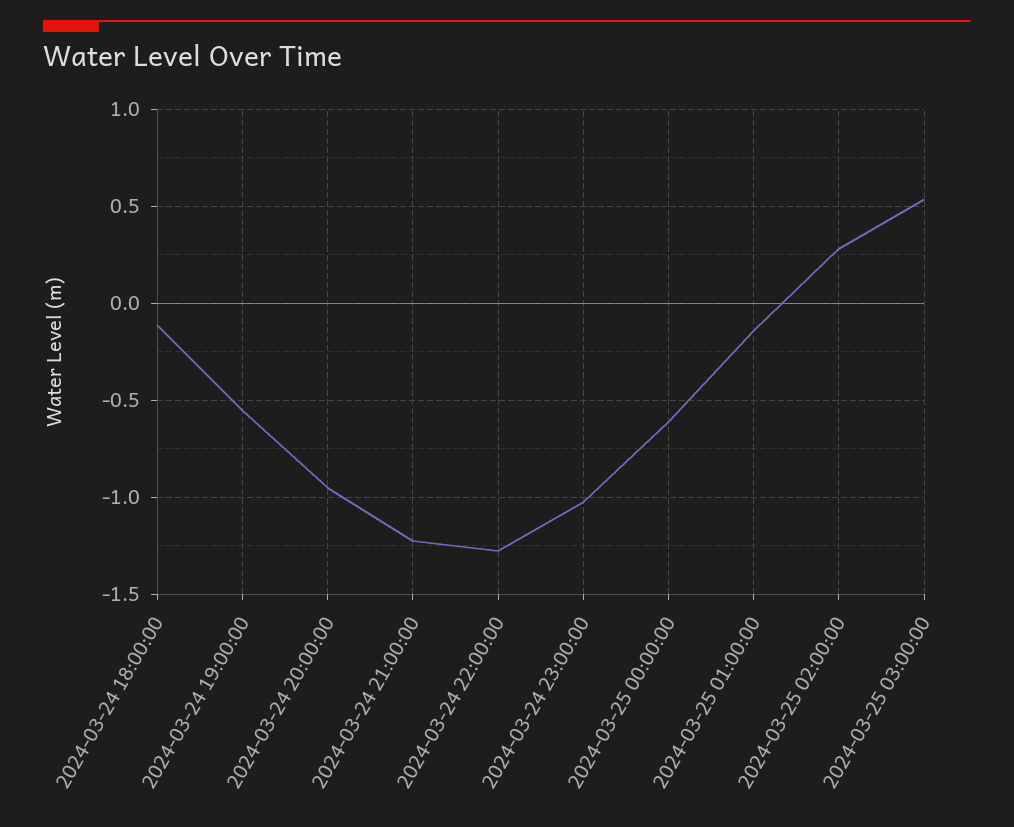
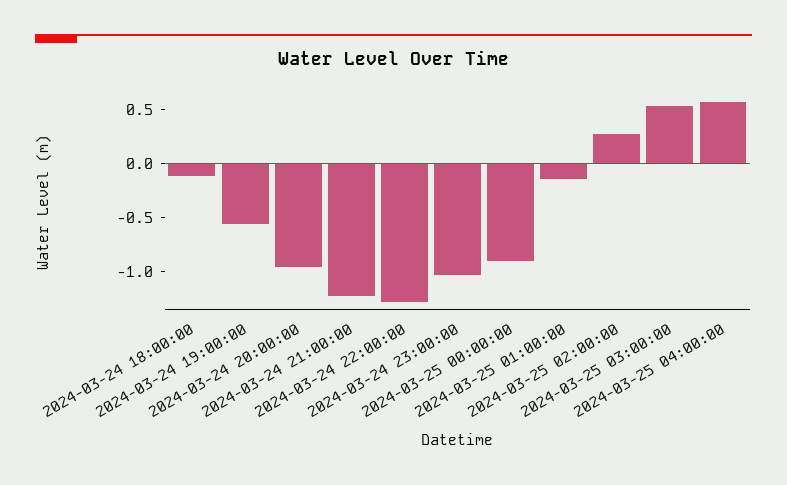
2024-03-25 00:00:00: -0.6 -> -0.9
2024-03-25 04:00:00: none -> 0.6

